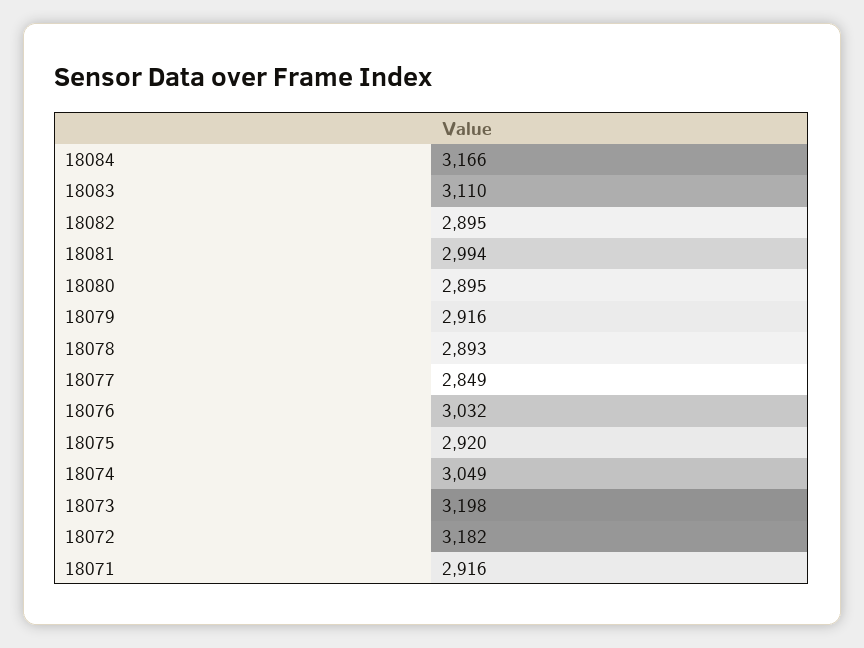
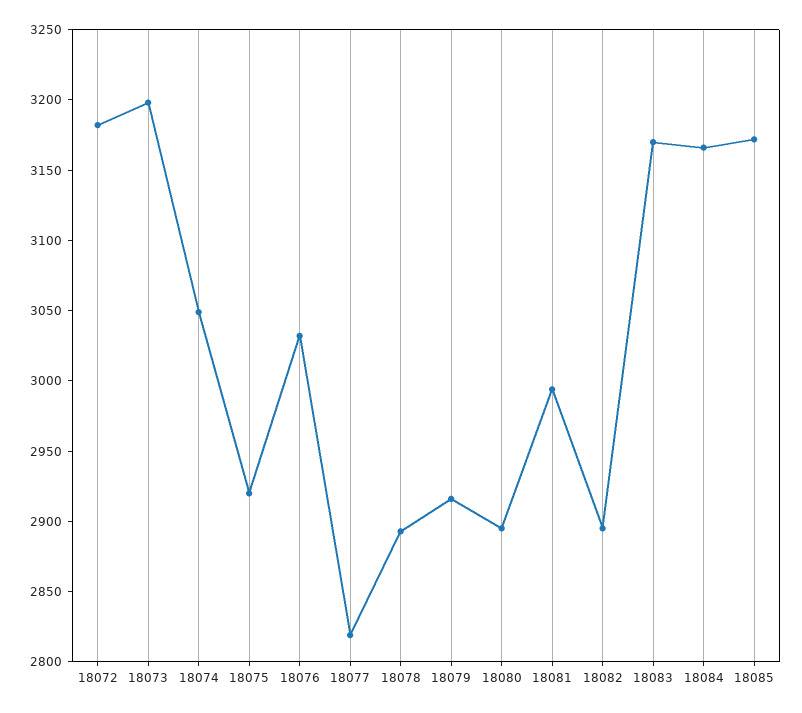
18083: 3110 -> 3170
18077: 2849 -> 2820
18071: 2916 -> none
18085: none -> 3170

